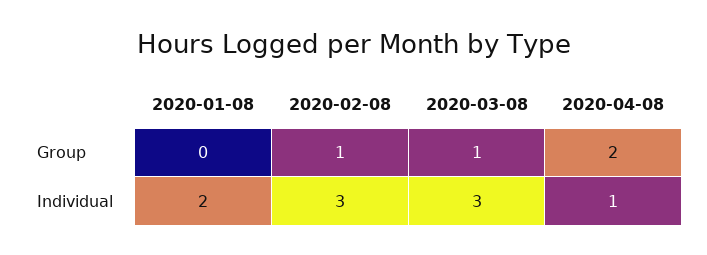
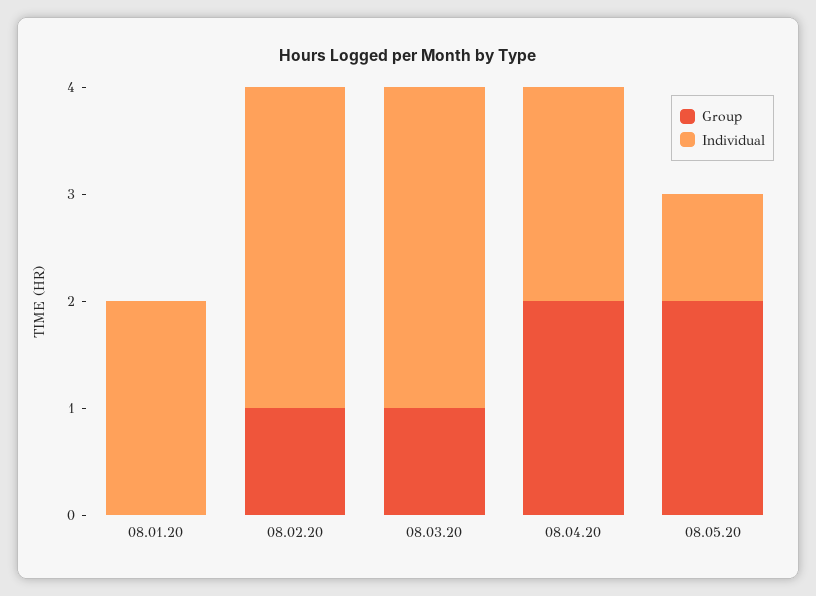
Individual, 2020-04-08: 1 -> 2
Group, 08.05.20: none -> 2
Individual, 08.05.20: none -> 1

